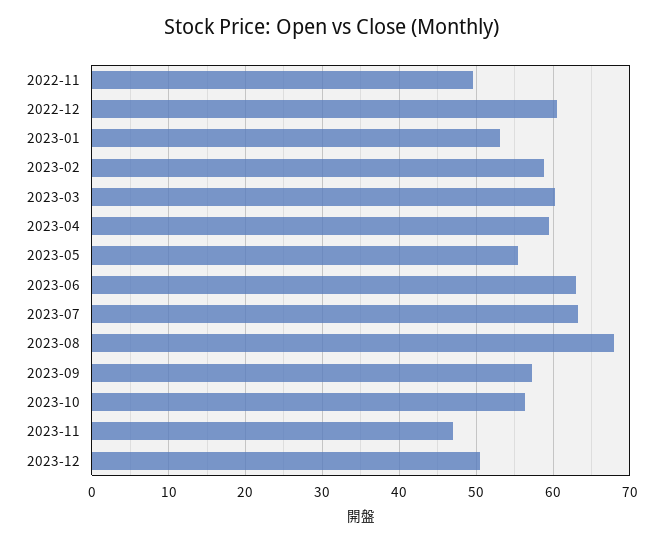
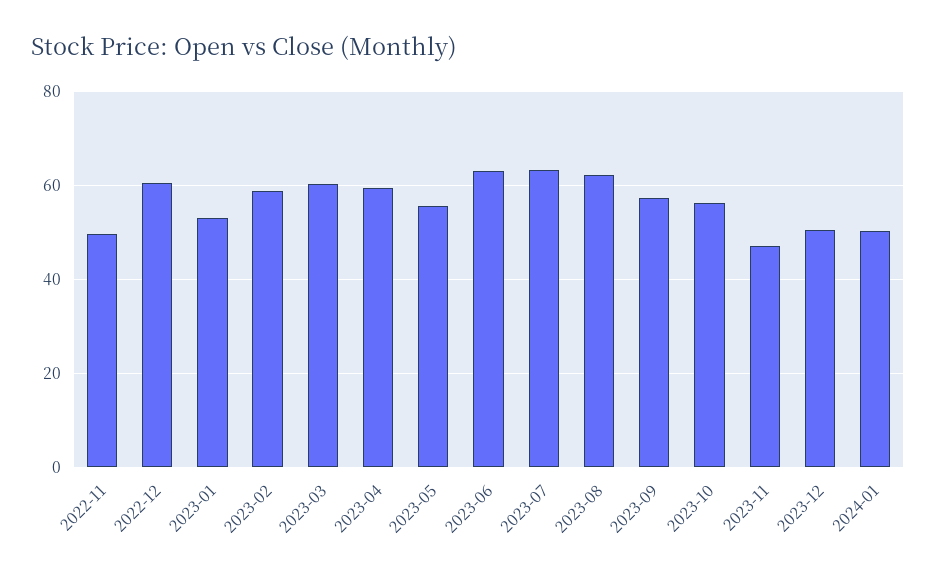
2023-08: 68 -> 62
2024-01: none -> 50

